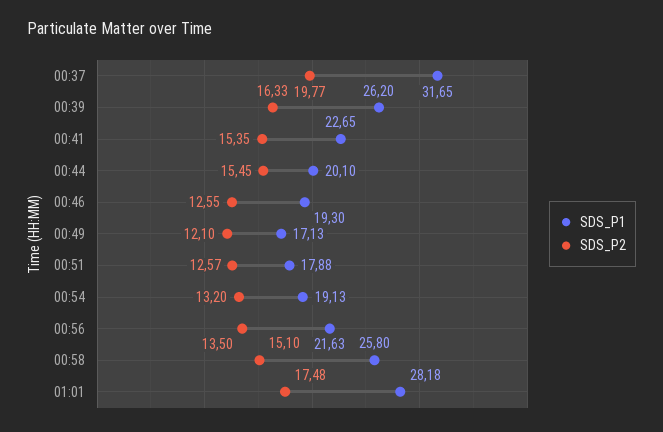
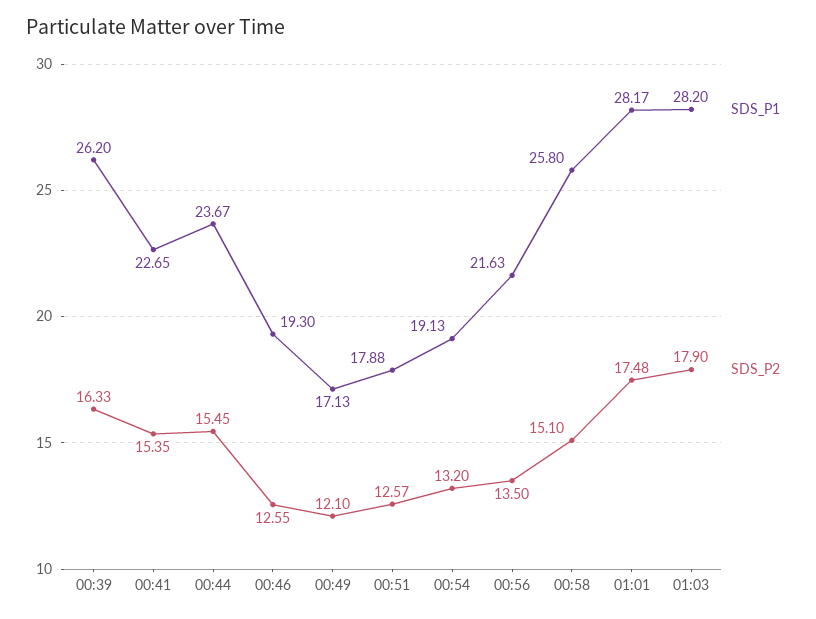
SDS_P1, 00:37: 31.65 -> none
SDS_P2, 00:37: 19.77 -> none
SDS_P1, 00:44: 20.1 -> 23.67
SDS_P1, 01:01: 28.18 -> 28.17
SDS_P1, 01:03: none -> 28.2
SDS_P2, 01:03: none -> 17.9

